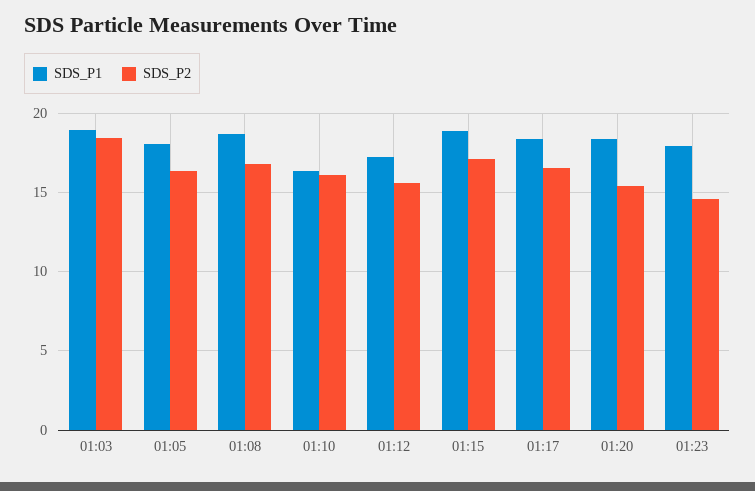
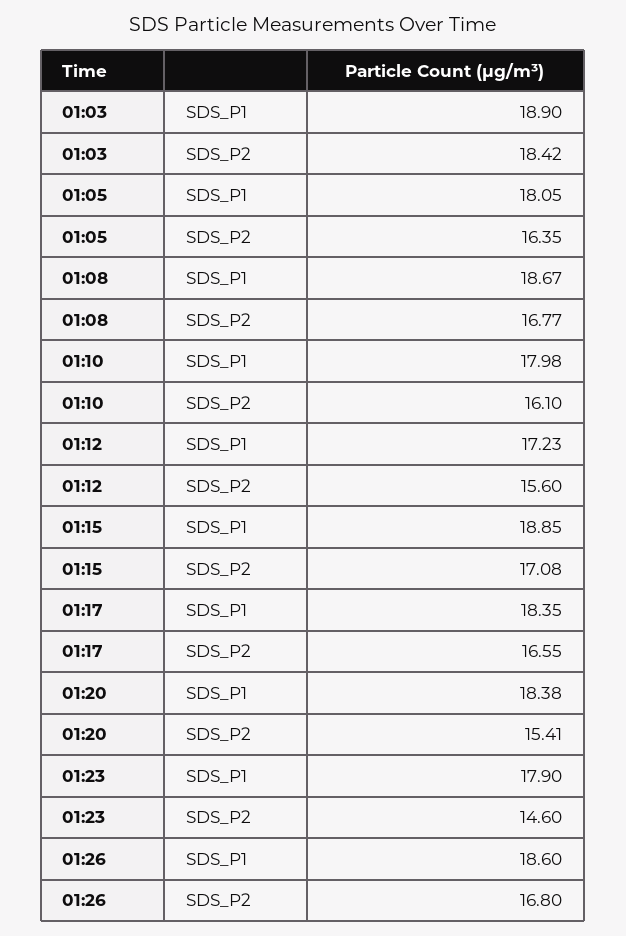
SDS_P1, 01:10: 16.5 -> 17.98
SDS_P1, 01:26: none -> 18.6
SDS_P2, 01:26: none -> 16.8

